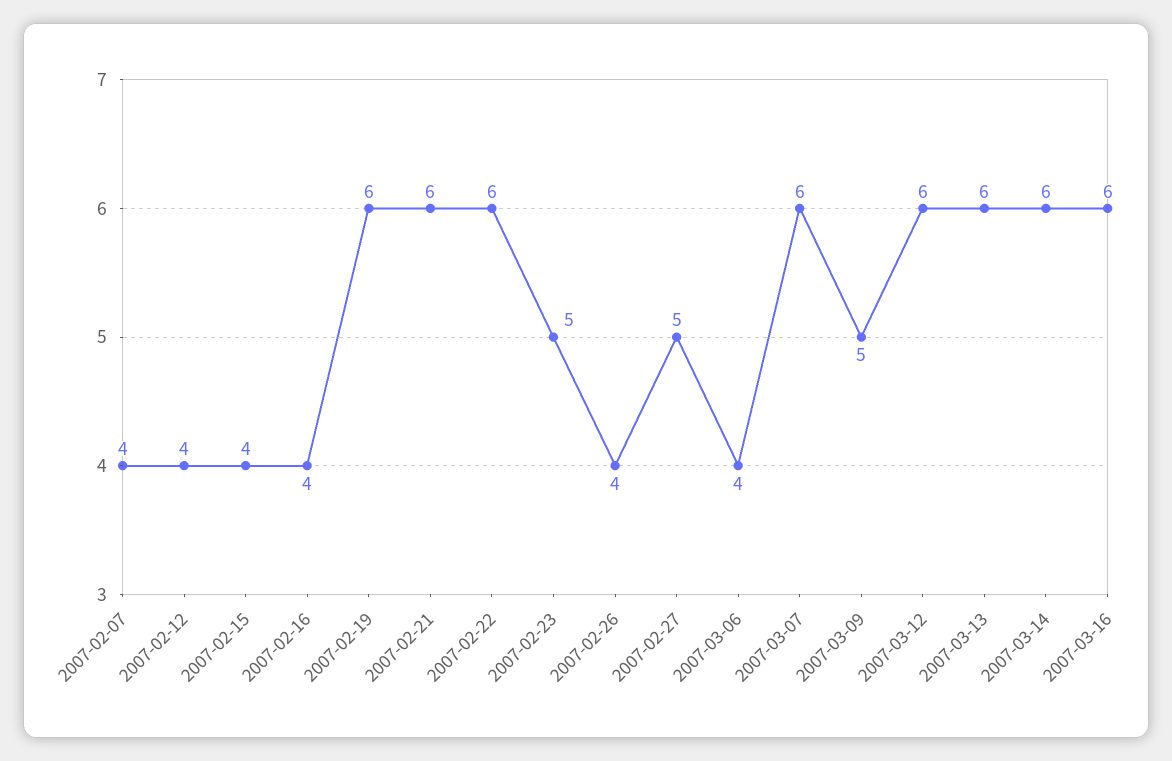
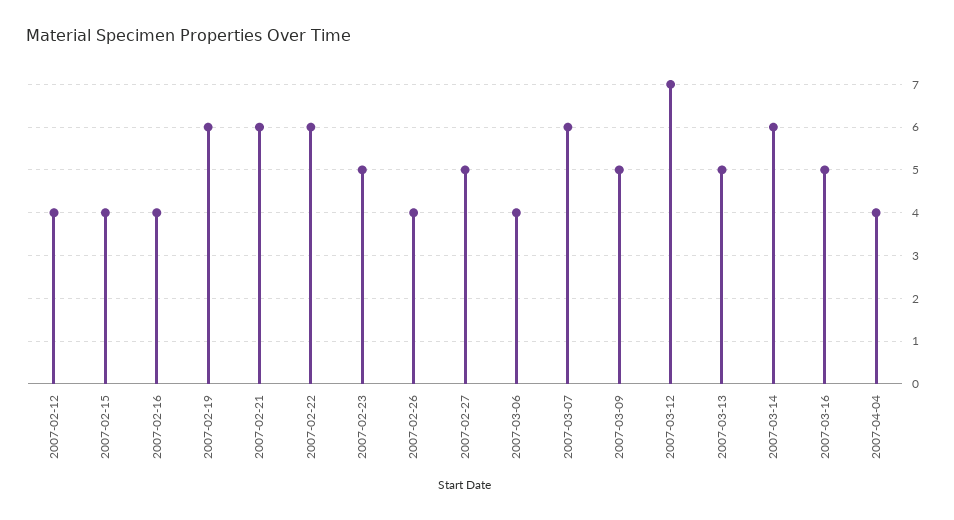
2007-02-07: 4 -> none
2007-03-12: 6 -> 7
2007-03-13: 6 -> 5
2007-03-16: 6 -> 5
2007-04-04: none -> 4

